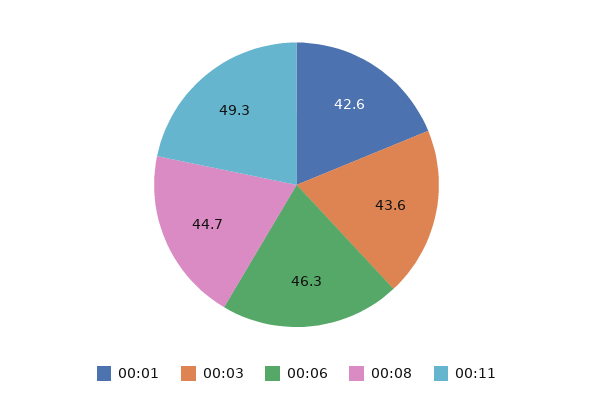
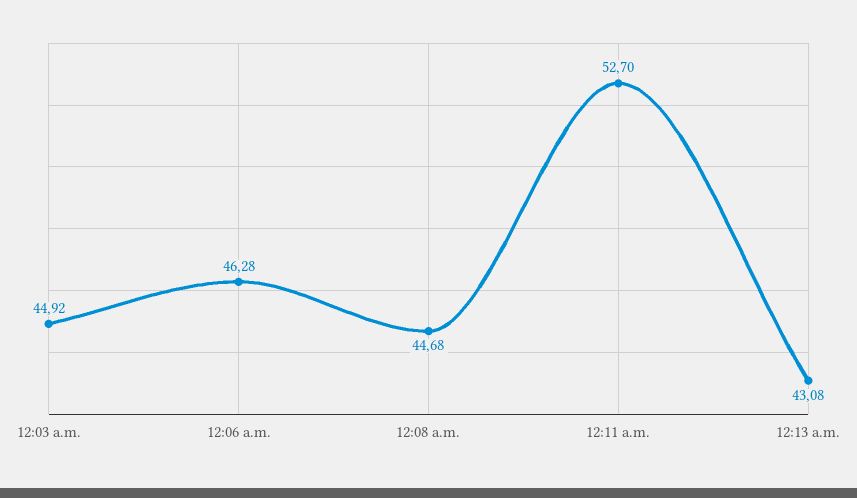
00:01: 42.6 -> none
00:03: 43.6 -> 44.92
00:11: 49.3 -> 52.7
12:13 a.m.: none -> 43.08

